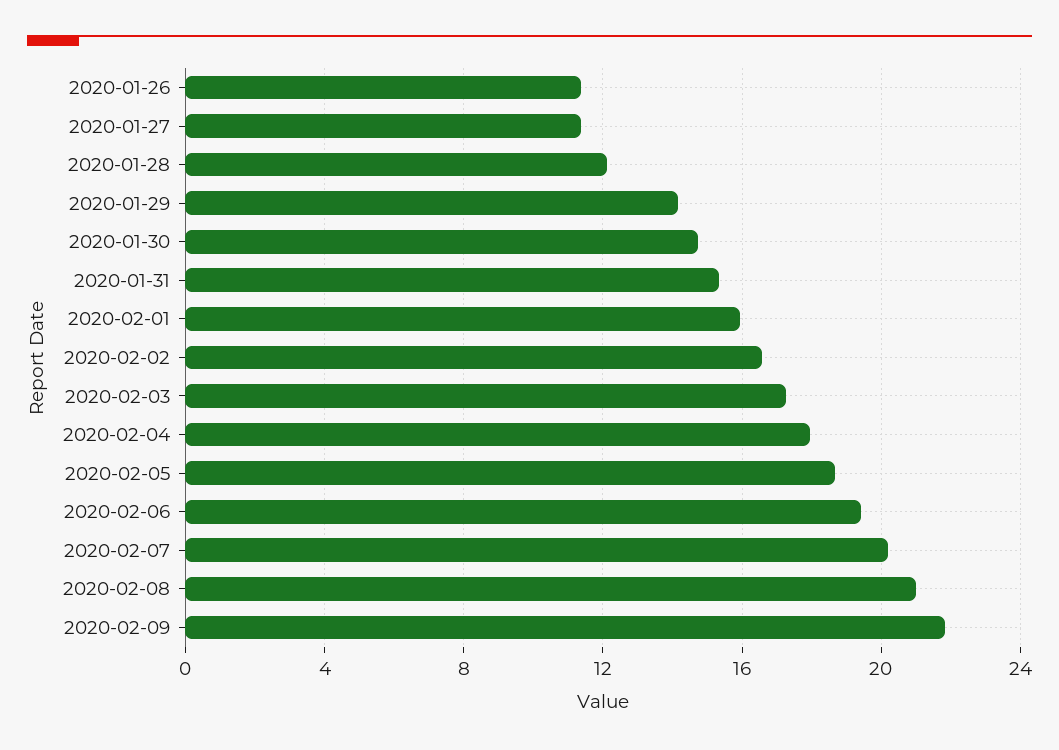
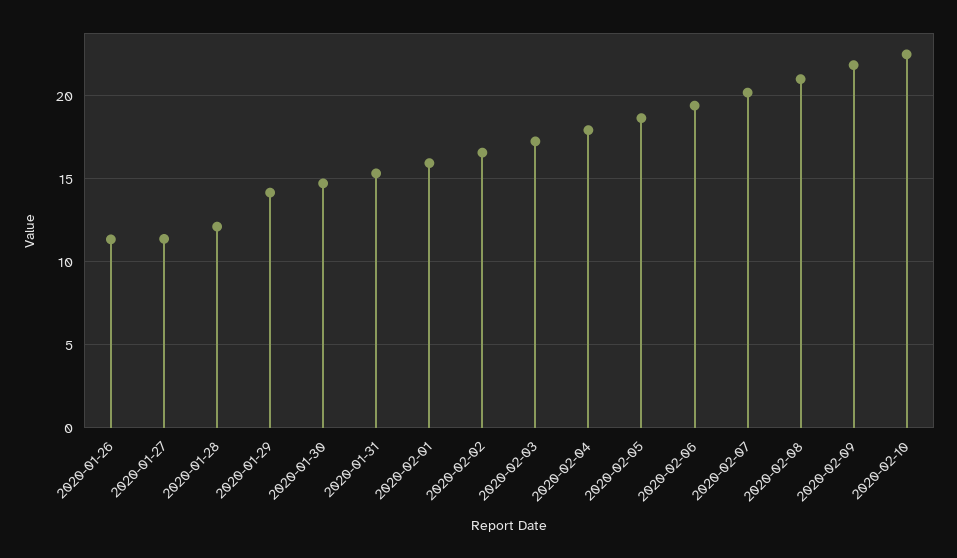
2020-02-10: none -> 22.5

